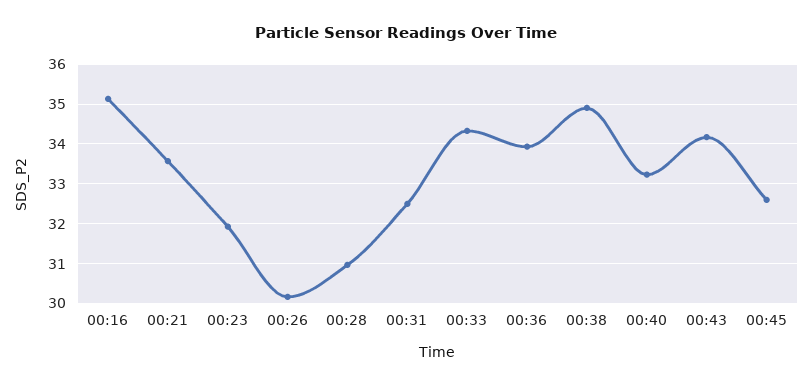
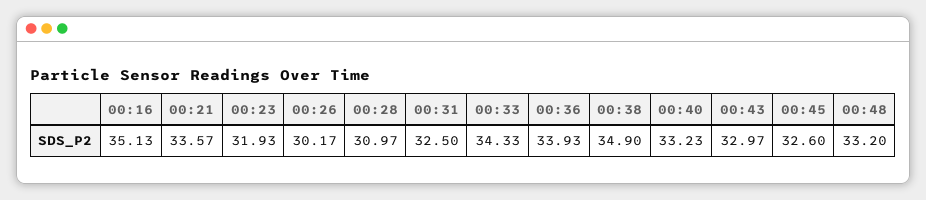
00:43: 34.2 -> 32.97
00:48: none -> 33.2

